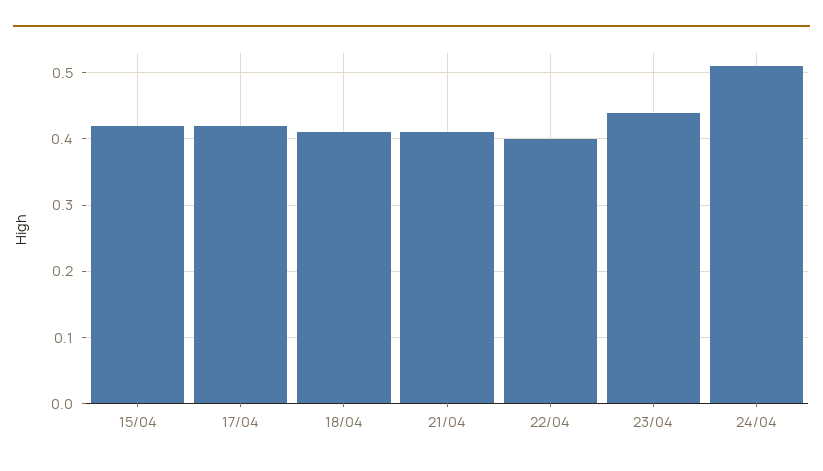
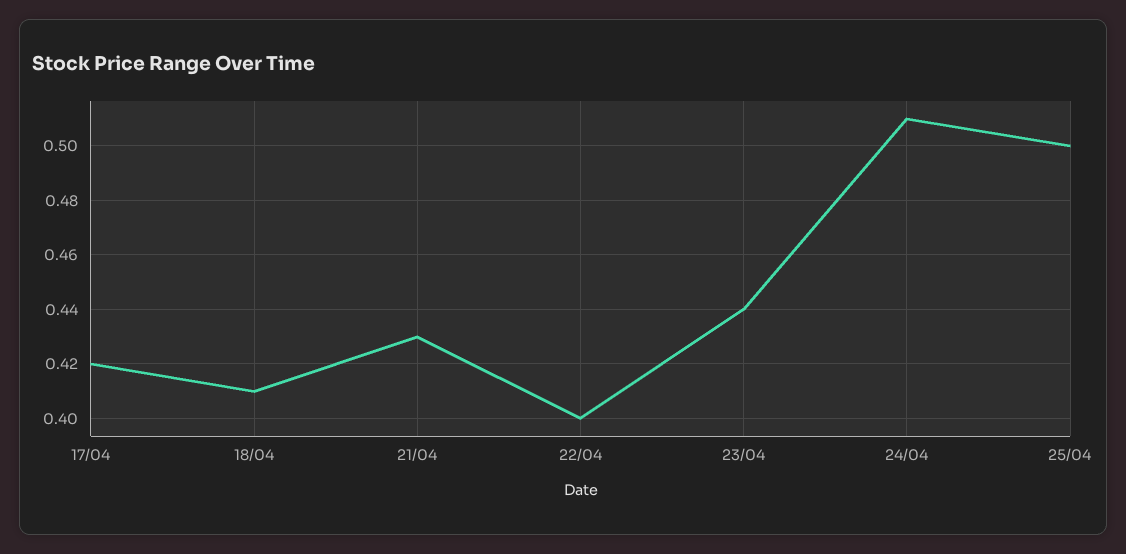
15/04: 0.42 -> none
21/04: 0.41 -> 0.43
25/04: none -> 0.5

